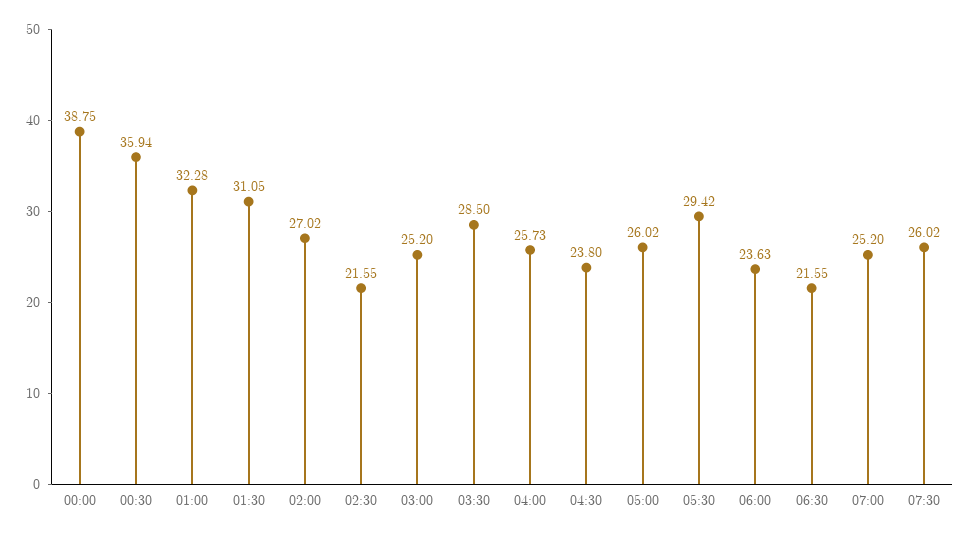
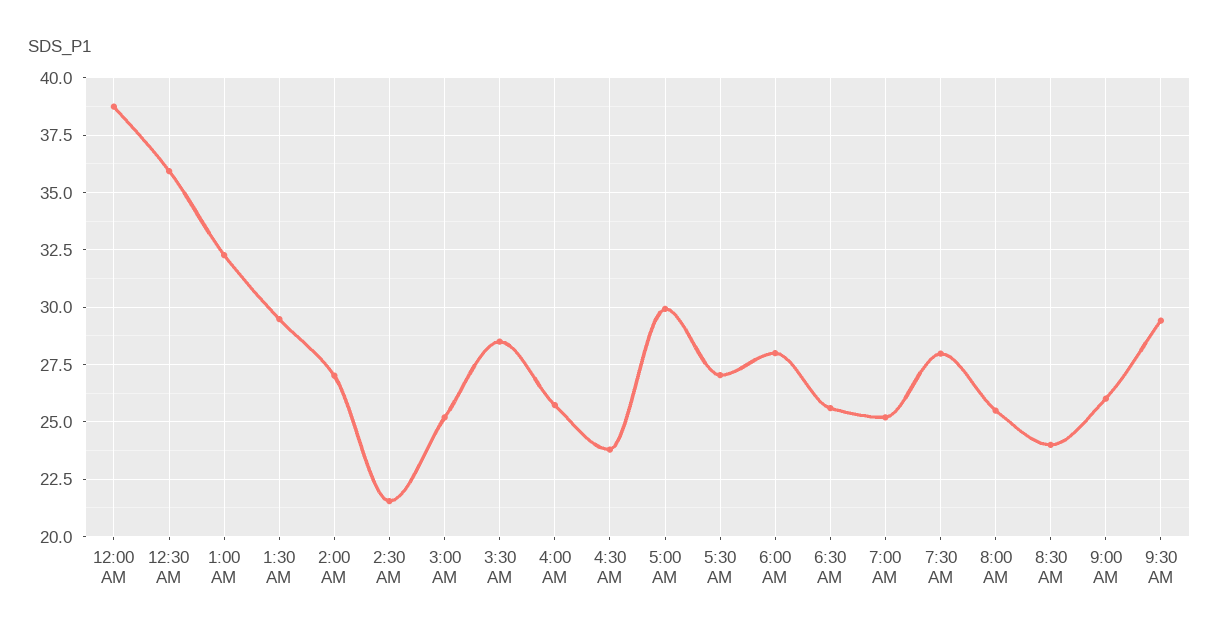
01:30: 31.05 -> 29.5
05:00: 26.02 -> 30
05:30: 29.42 -> 27
06:00: 23.63 -> 28
06:30: 21.55 -> 25.5
07:30: 26.02 -> 28
8:00 AM: none -> 25.5
8:30 AM: none -> 24
9:00 AM: none -> 26
9:30 AM: none -> 29.5

